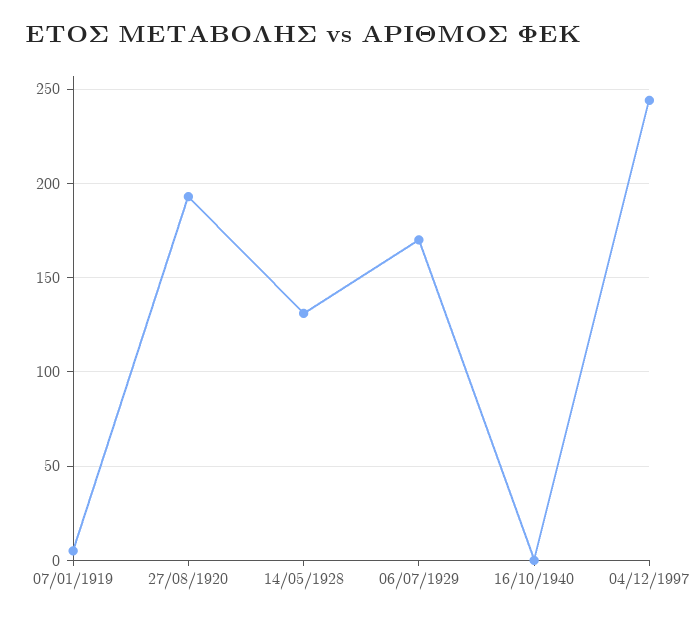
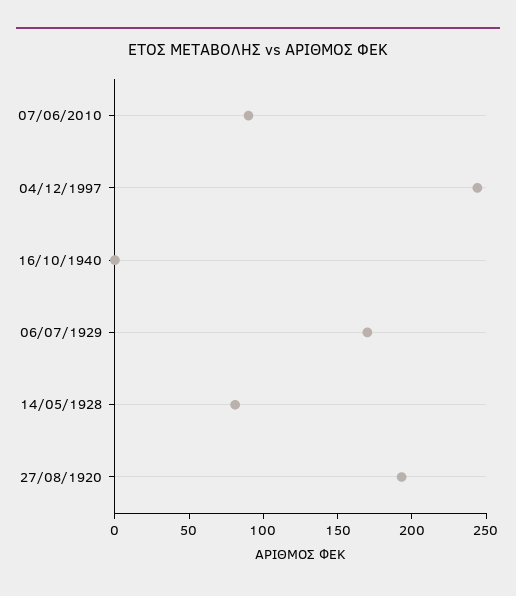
07/01/1919: 5 -> none
14/05/1928: 130 -> 80
07/06/2010: none -> 90

